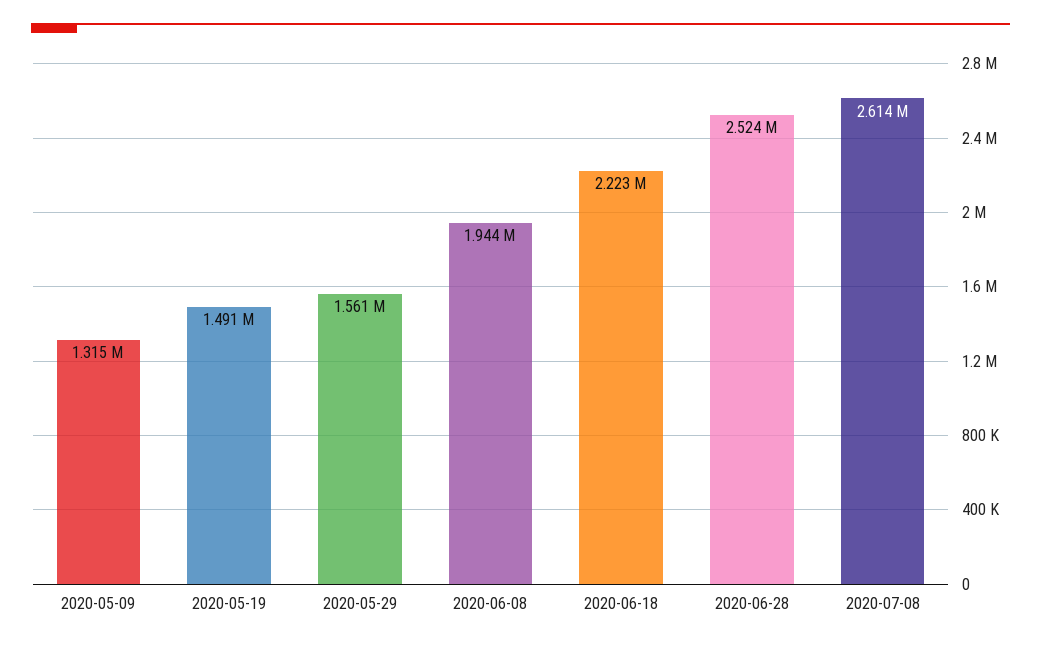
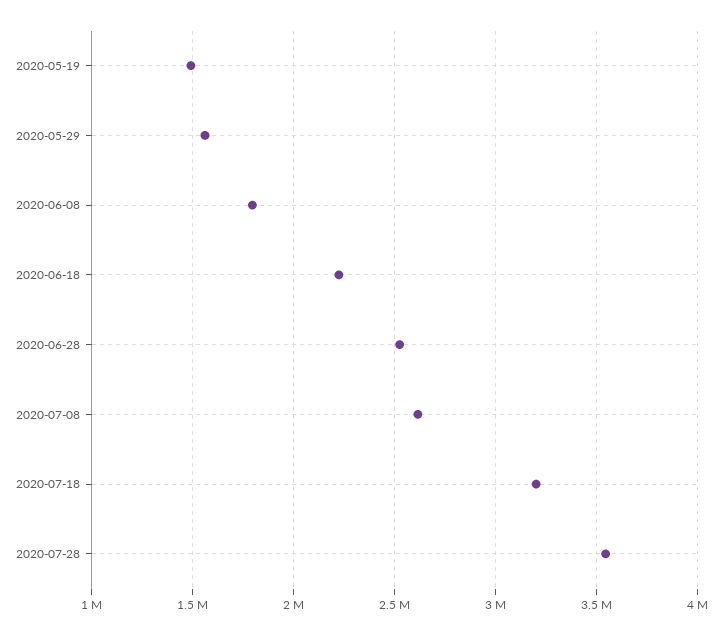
2020-05-09: 1315000 -> none
2020-06-08: 1944000 -> 1800000
2020-07-18: none -> 3200000
2020-07-28: none -> 3550000

